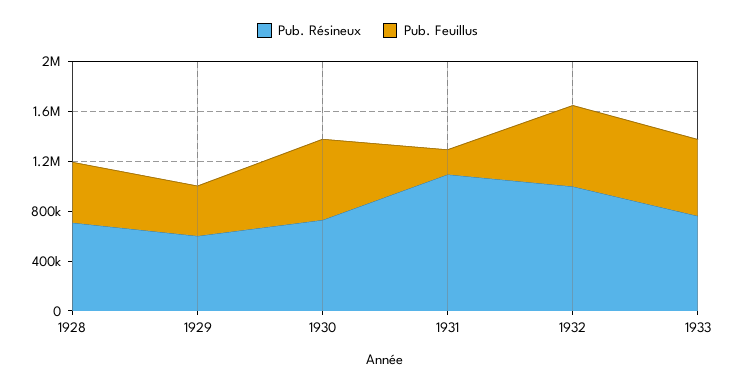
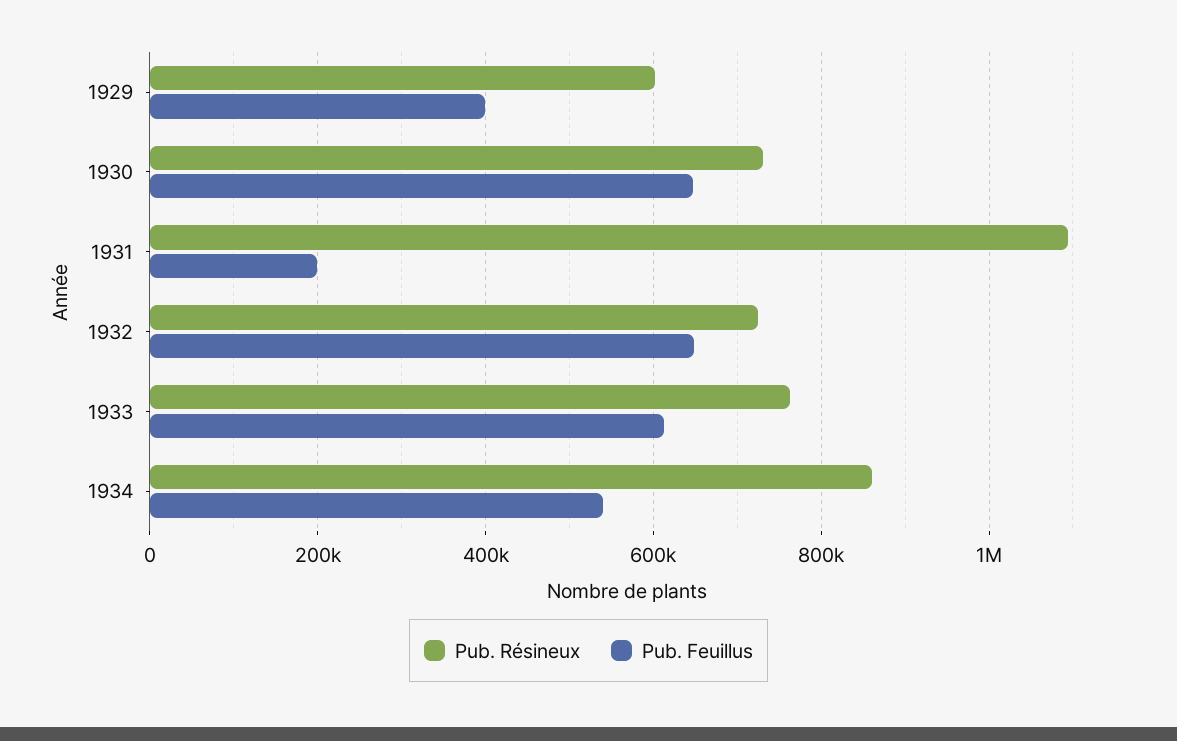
Pub. Résineux, 1928: 700000 -> none
Pub. Feuillus, 1928: 500000 -> none
Pub. Résineux, 1932: 1000000 -> 720000
Pub. Résineux, 1934: none -> 860000
Pub. Feuillus, 1934: none -> 540000

